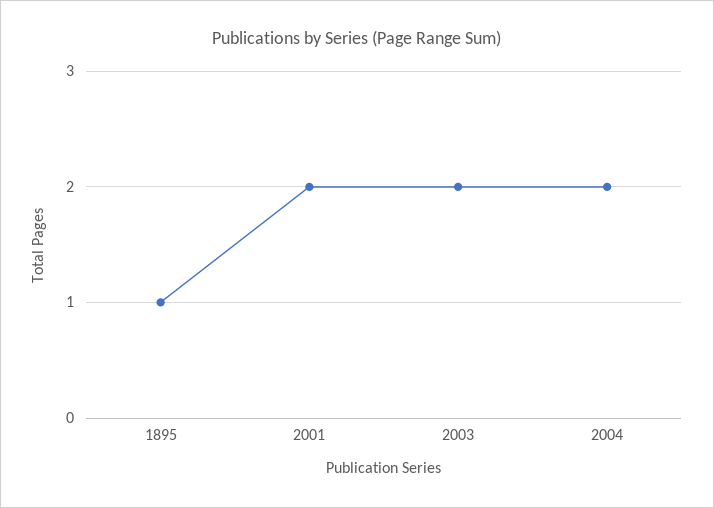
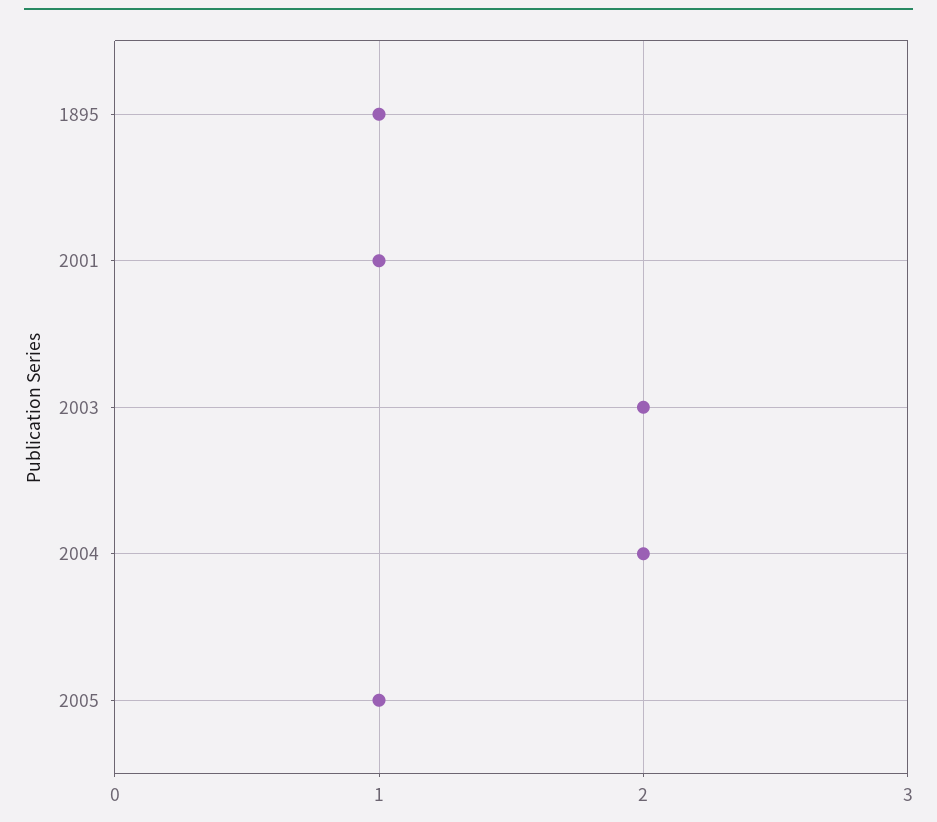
2001: 2 -> 1
2005: none -> 1

